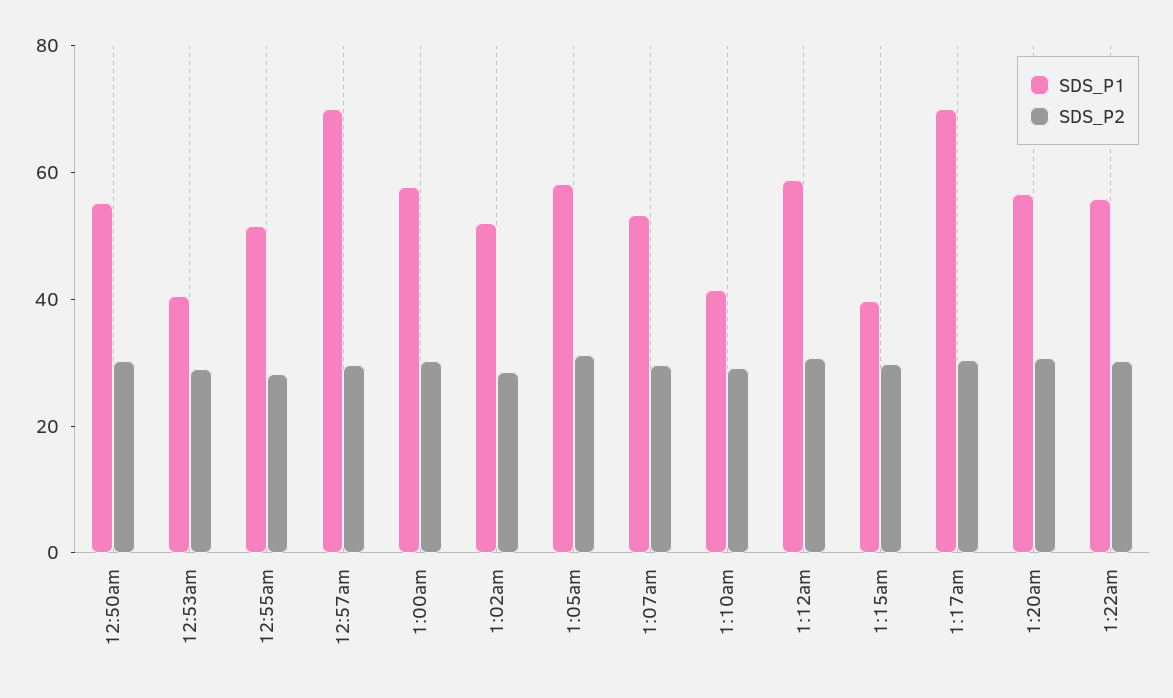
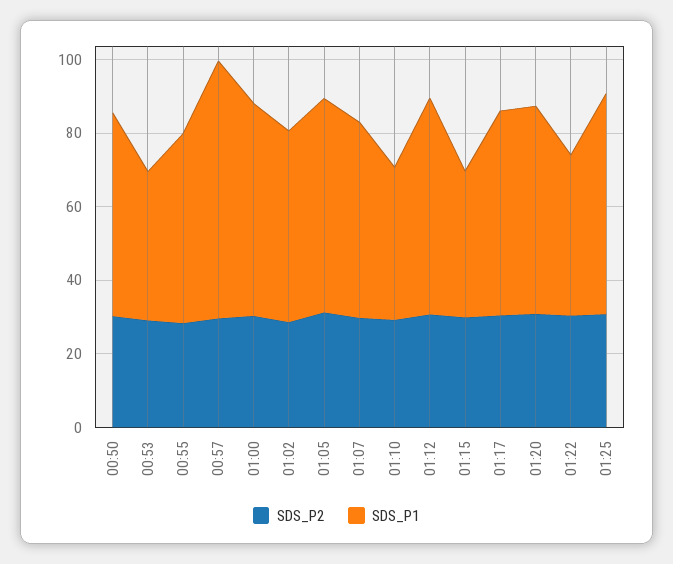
SDS_P1, 1:17am: 70 -> 55
SDS_P1, 1:22am: 55 -> 45
SDS_P2, 01:25: none -> 30
SDS_P1, 01:25: none -> 60

